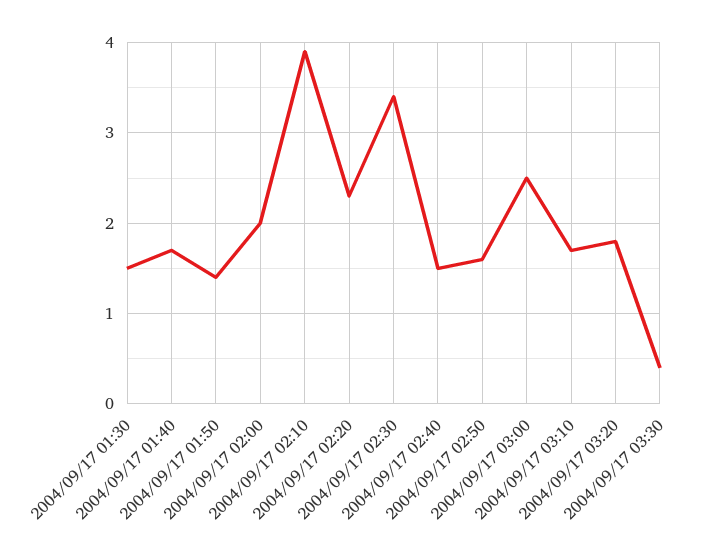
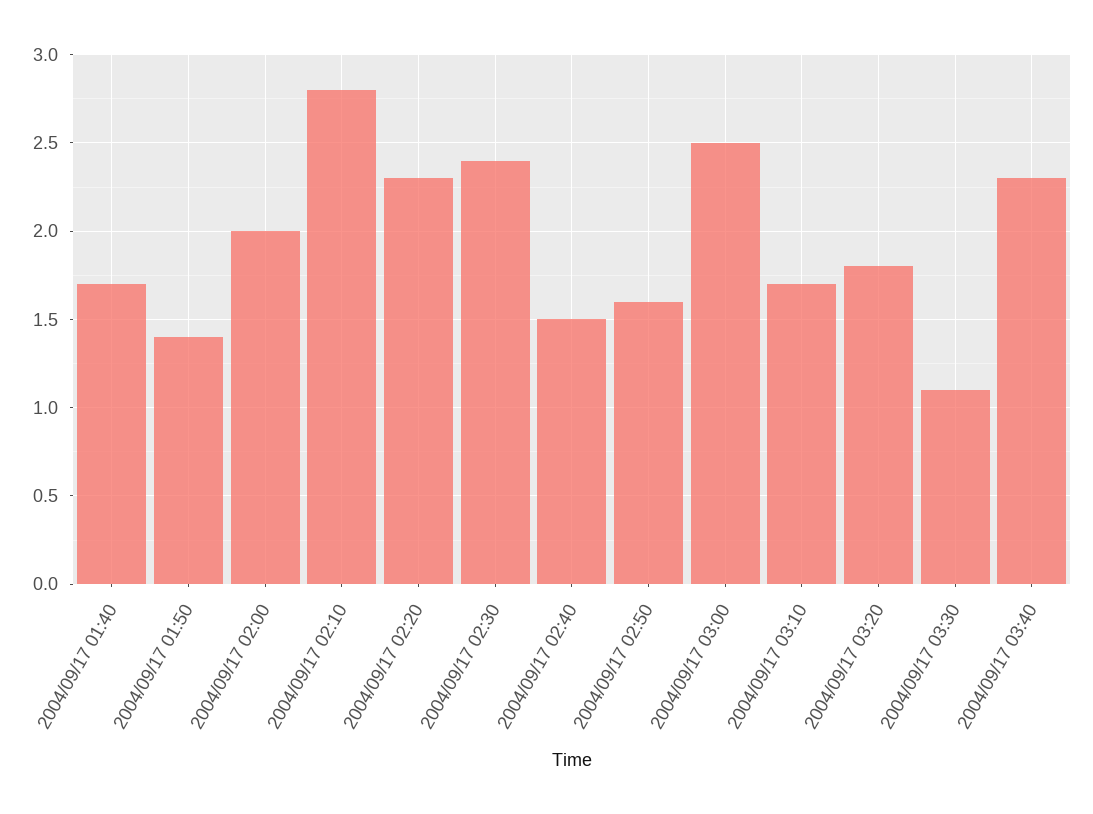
2004/09/17 01:30: 1.5 -> none
2004/09/17 02:10: 3.9 -> 2.8
2004/09/17 02:30: 3.4 -> 2.4
2004/09/17 03:30: 0.4 -> 1.1
2004/09/17 03:40: none -> 2.3

